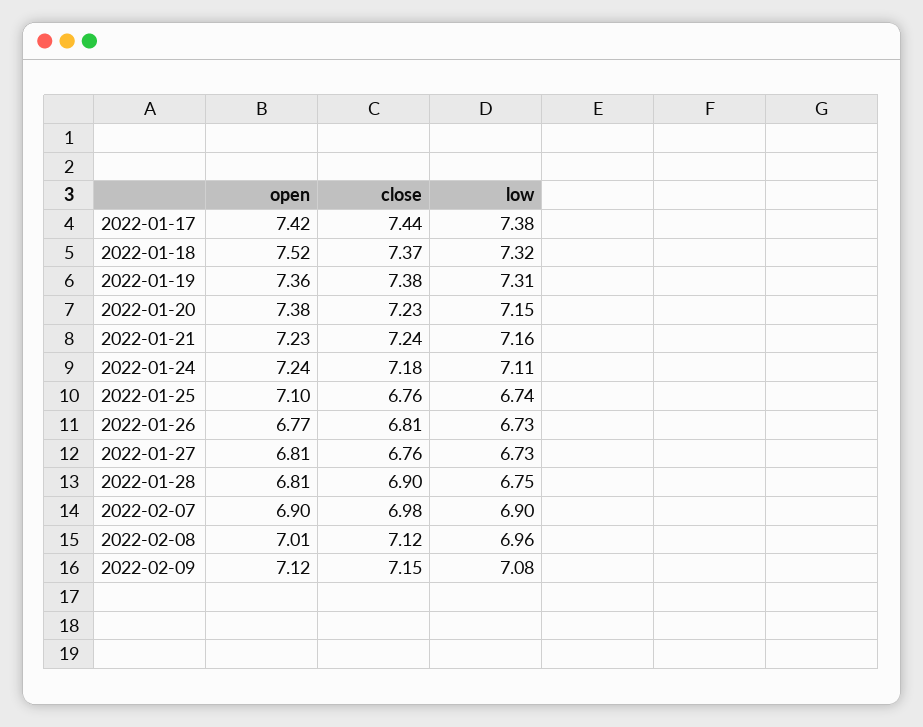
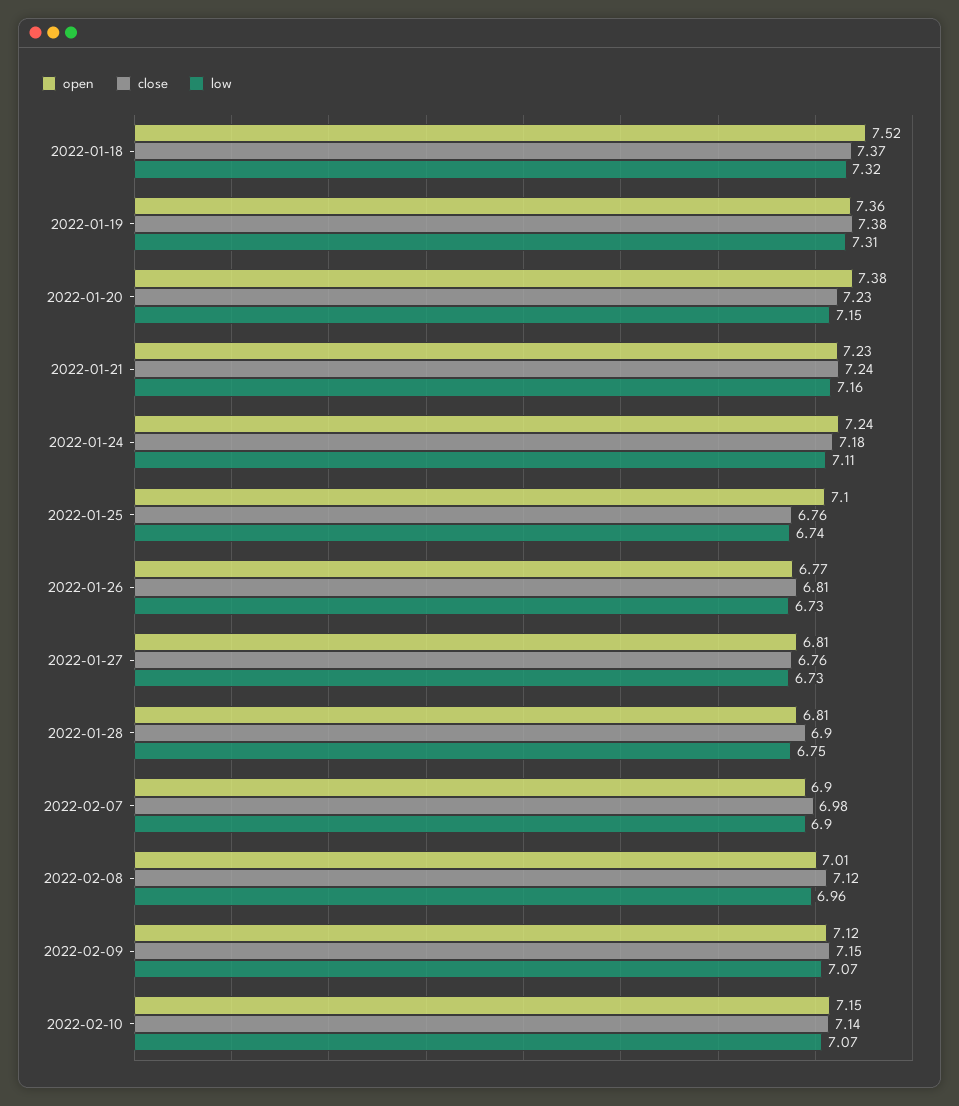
open, 2022-01-17: 7.42 -> none
close, 2022-01-17: 7.44 -> none
low, 2022-01-17: 7.38 -> none
low, 2022-02-09: 7.08 -> 7.07
open, 2022-02-10: none -> 7.15
close, 2022-02-10: none -> 7.14
low, 2022-02-10: none -> 7.07

